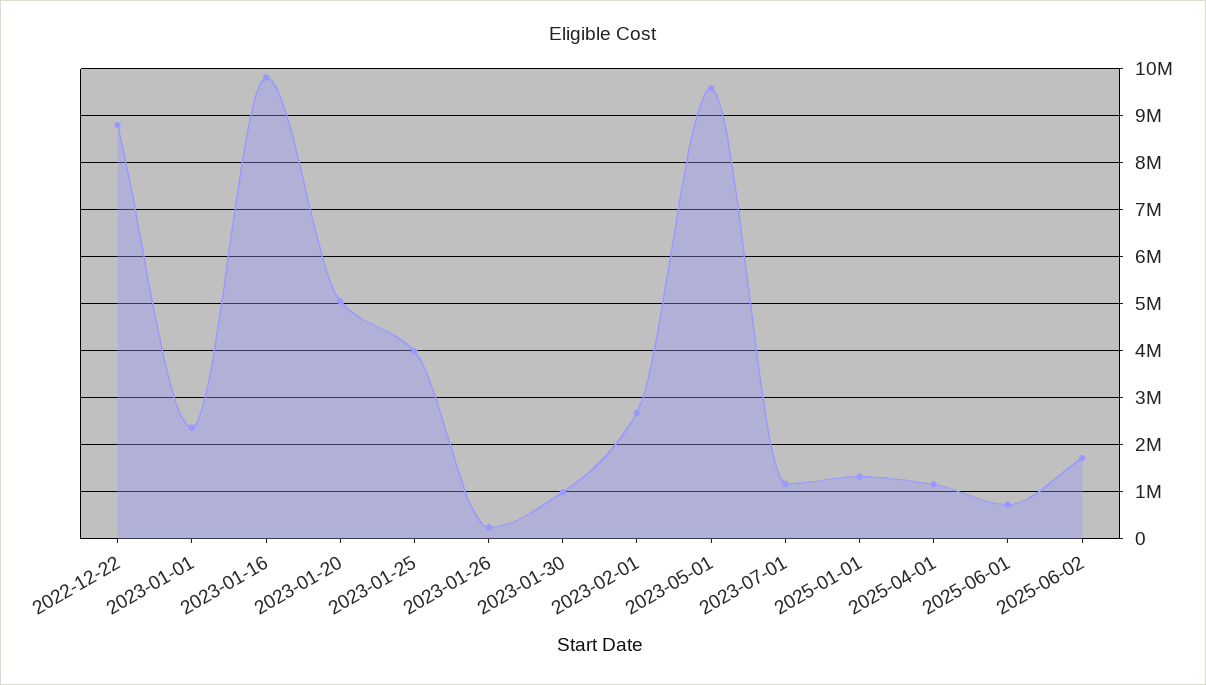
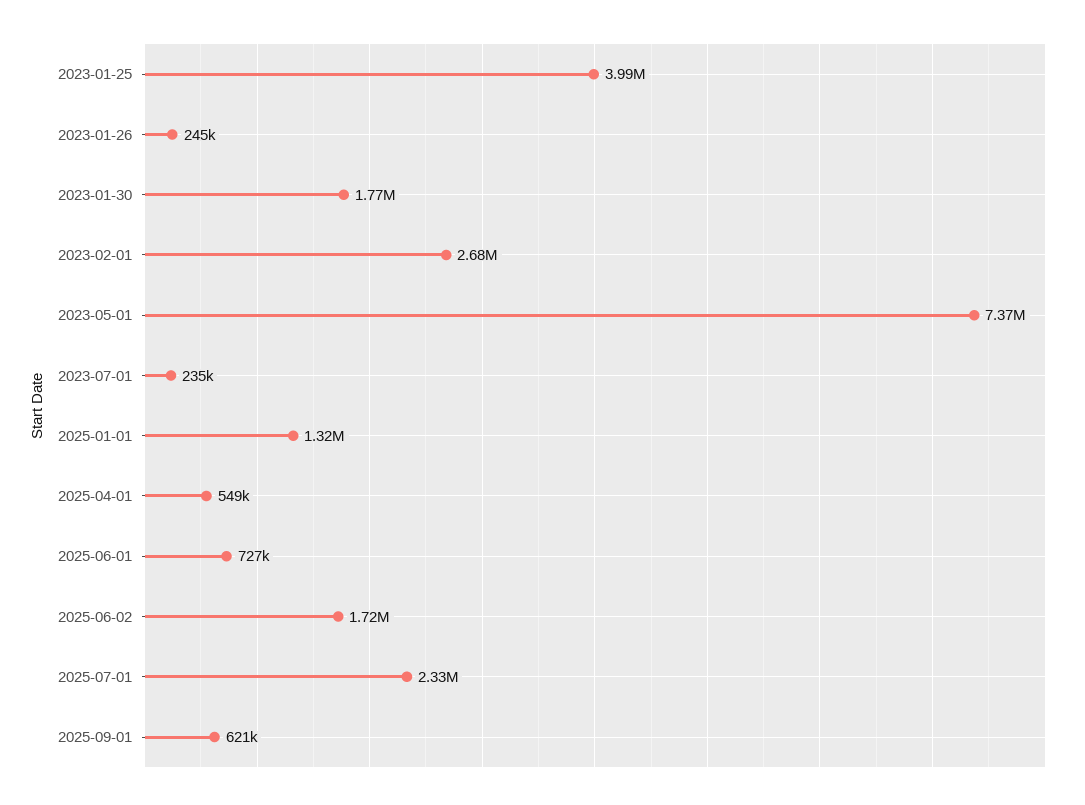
2022-12-22: 8800000 -> none
2023-01-01: 2400000 -> none
2023-01-16: 9800000 -> none
2023-01-20: 5000000 -> none
2023-01-30: 1000000 -> 1770000
2023-05-01: 9600000 -> 7370000
2023-07-01: 1200000 -> 235000
2025-04-01: 1200000 -> 549000
2025-07-01: none -> 2330000
2025-09-01: none -> 621000

